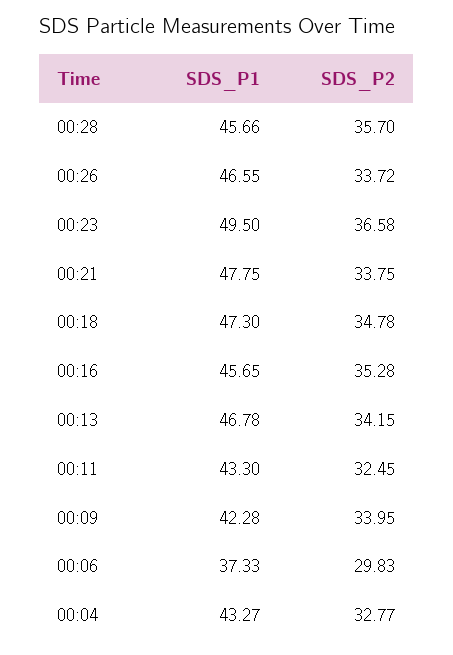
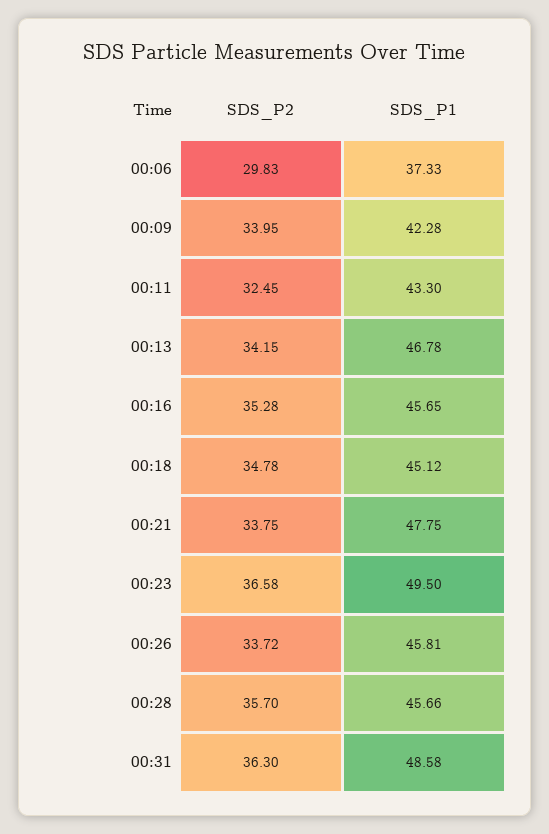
SDS_P1, 00:26: 46.55 -> 45.81
SDS_P1, 00:18: 47.3 -> 45.12
SDS_P1, 00:04: 43.27 -> none
SDS_P2, 00:04: 32.77 -> none
SDS_P2, 00:31: none -> 36.3
SDS_P1, 00:31: none -> 48.58

